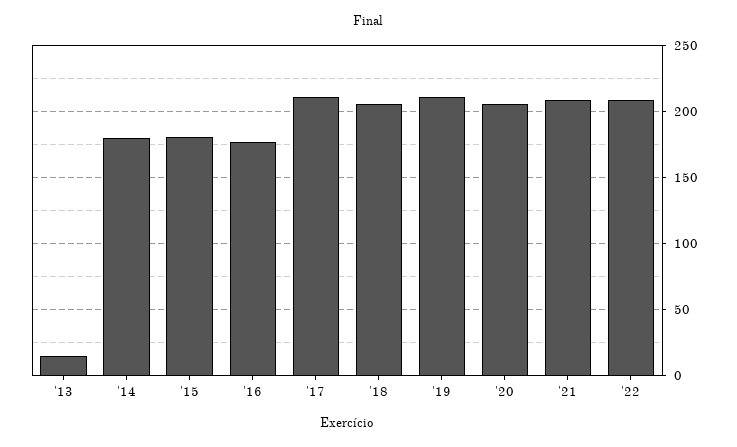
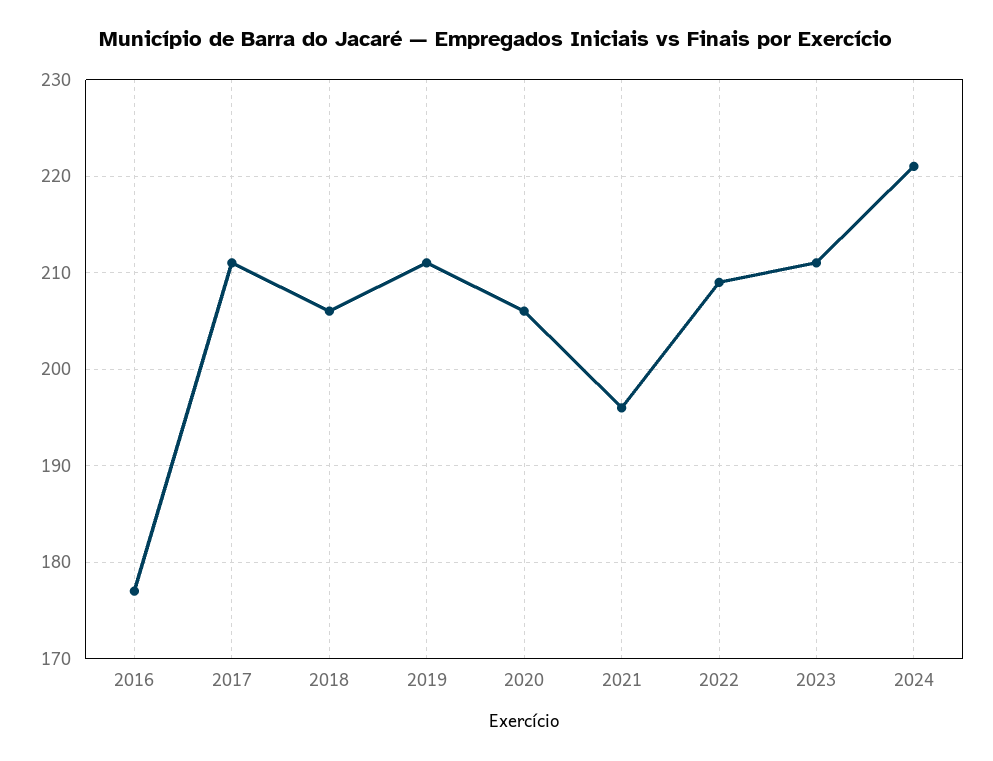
'13: 15 -> none
'14: 180 -> none
'15: 180 -> none
'21: 210 -> 196
2023: none -> 211
2024: none -> 221

